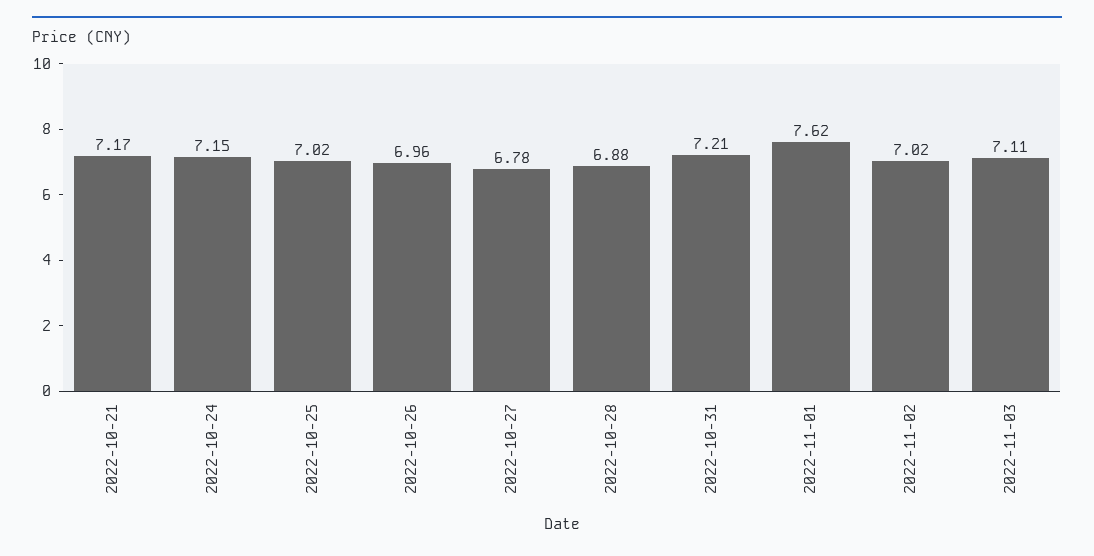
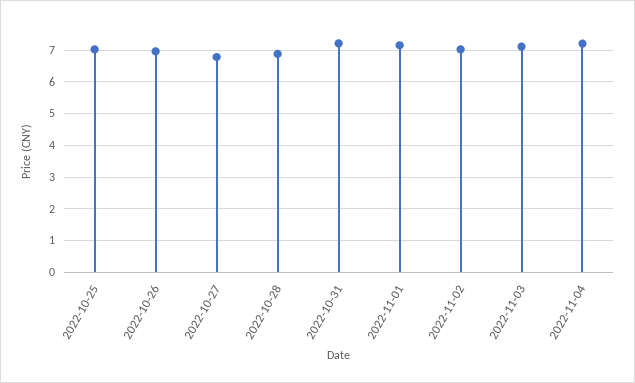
2022-10-21: 7.17 -> none
2022-10-24: 7.15 -> none
2022-11-01: 7.62 -> 7.2
2022-11-04: none -> 7.2

